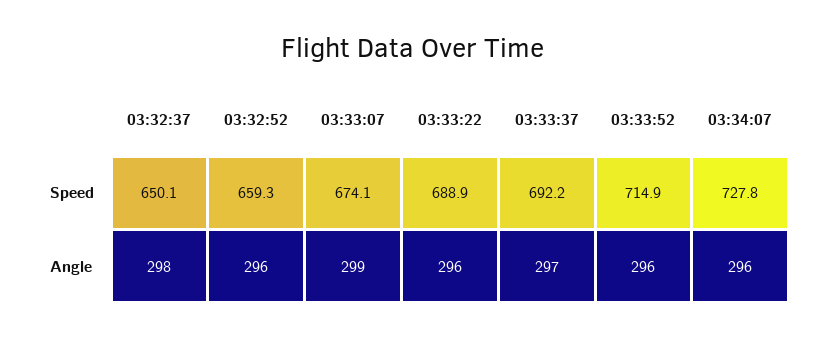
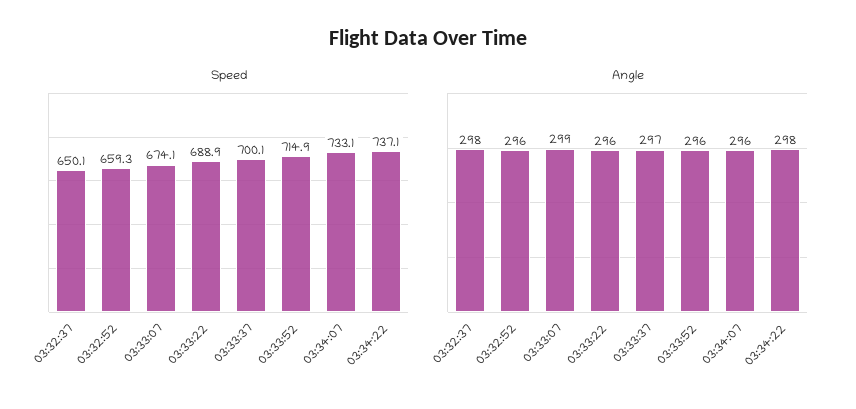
Speed, 03:33:37: 692.2 -> 700.1
Speed, 03:34:07: 727.8 -> 733.1
Speed, 03:34:22: none -> 737.1
Angle, 03:34:22: none -> 298

